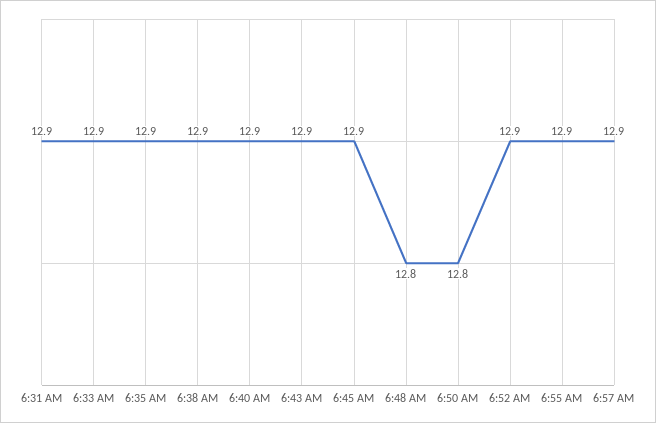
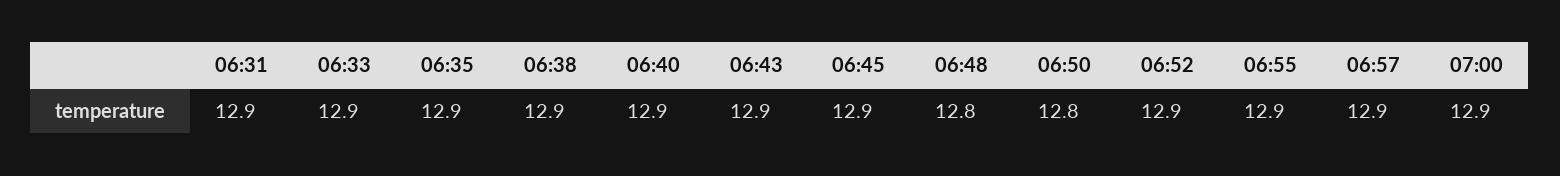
07:00: none -> 12.9

